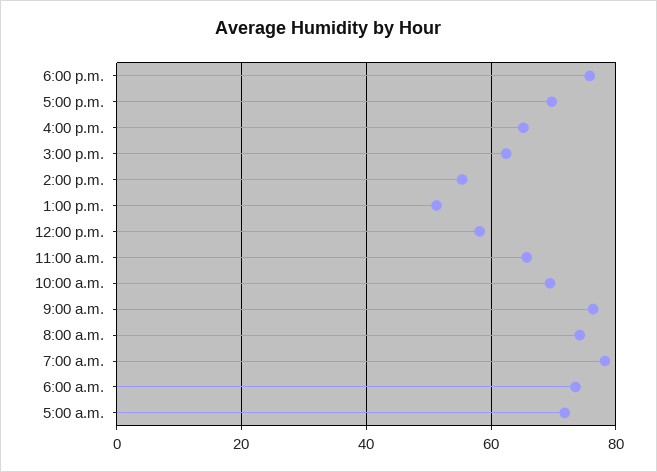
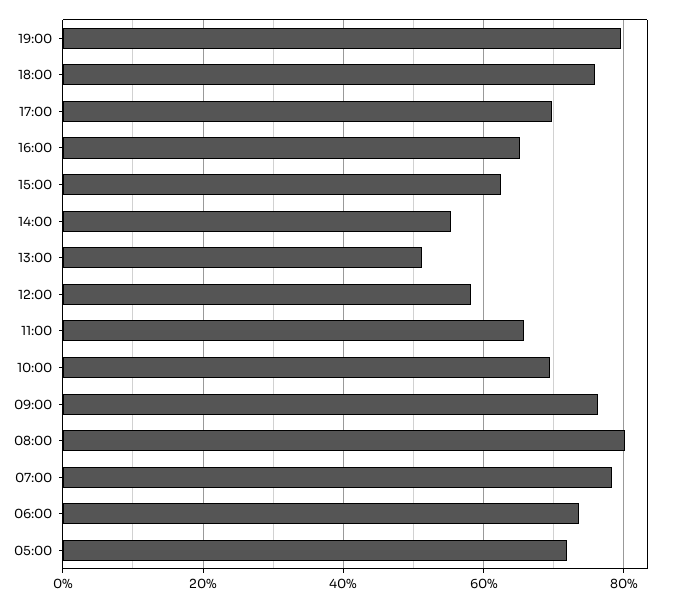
8:00 a.m.: 74 -> 80
19:00: none -> 80

